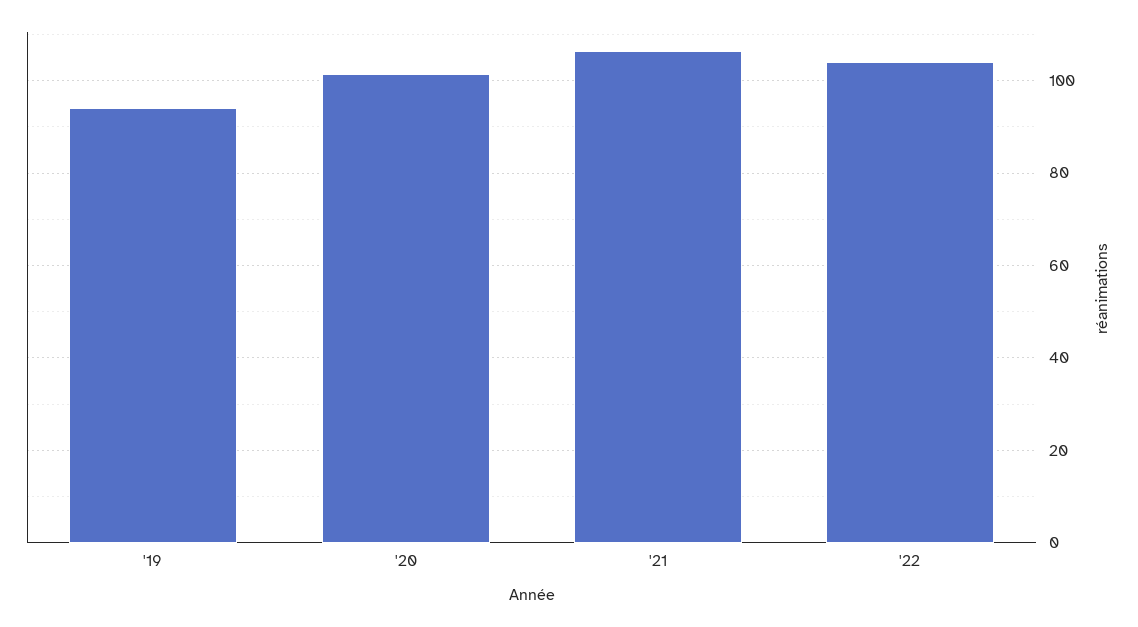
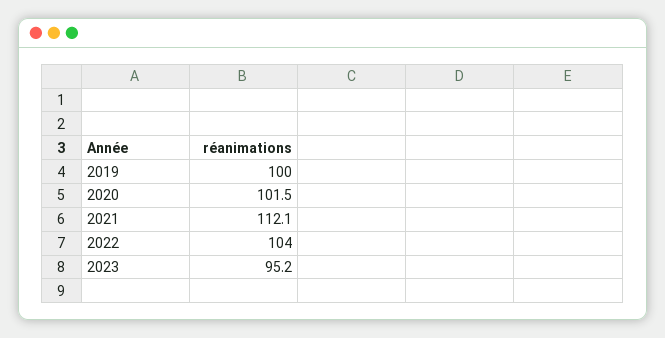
'19: 94 -> 100
'21: 106 -> 112.1
2023: none -> 95.2

